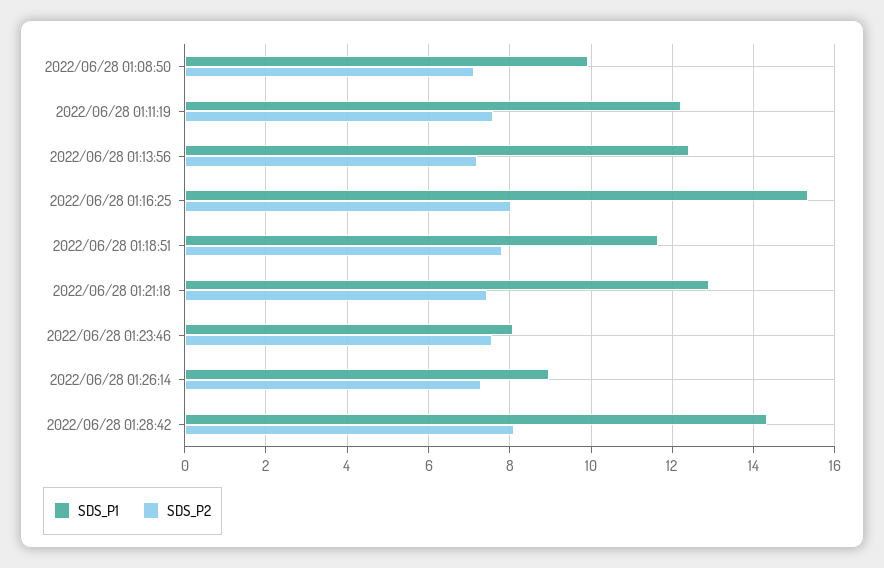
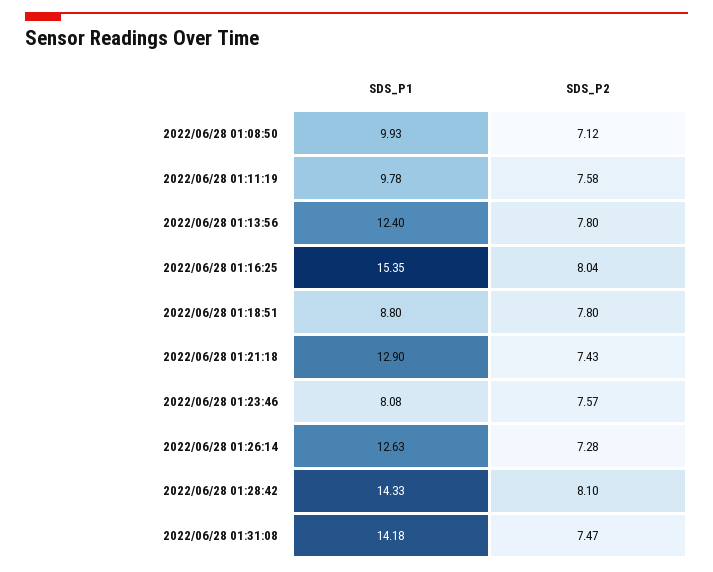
SDS_P1, 2022/06/28 01:11:19: 12.2 -> 9.78
SDS_P2, 2022/06/28 01:13:56: 7.2 -> 7.8
SDS_P1, 2022/06/28 01:18:51: 11.6 -> 8.8
SDS_P1, 2022/06/28 01:26:14: 9 -> 12.63
SDS_P1, 2022/06/28 01:31:08: none -> 14.18
SDS_P2, 2022/06/28 01:31:08: none -> 7.47

